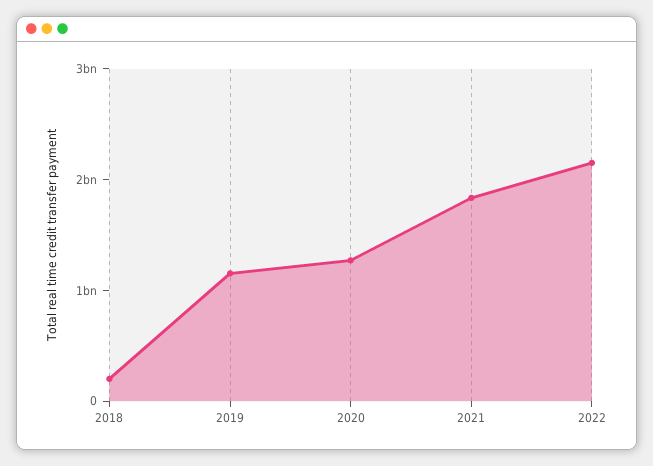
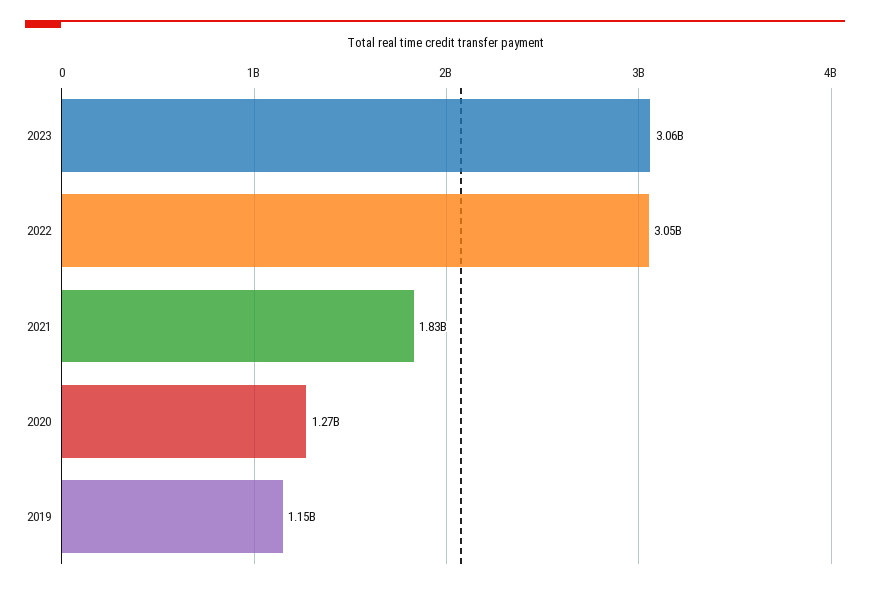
2018: 200000000 -> none
2022: 2200000000 -> 3050000000
2023: none -> 3060000000

